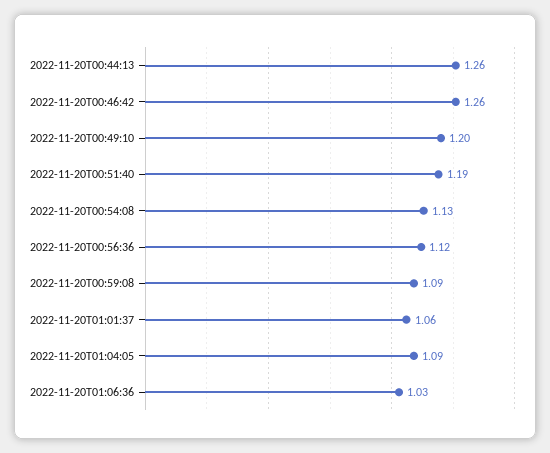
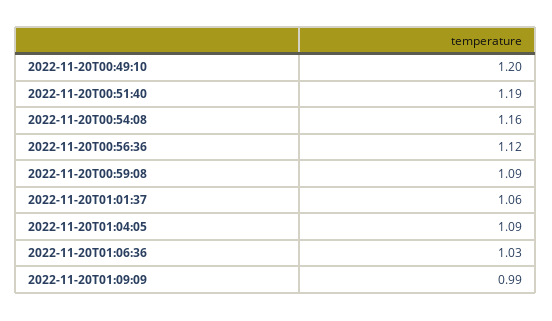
2022-11-20T00:44:13: 1.26 -> none
2022-11-20T00:46:42: 1.26 -> none
2022-11-20T00:54:08: 1.13 -> 1.16
2022-11-20T01:09:09: none -> 0.99

